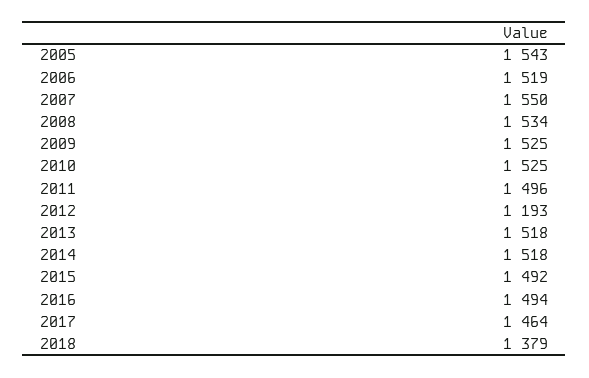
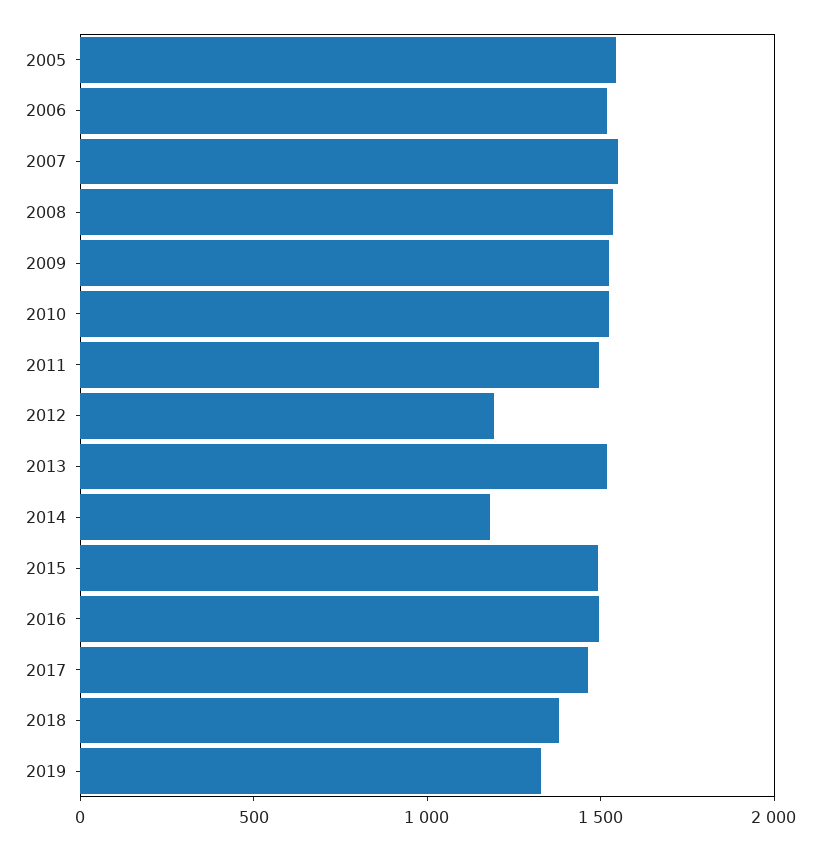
2014: 1518 -> 1200
2019: none -> 1300

